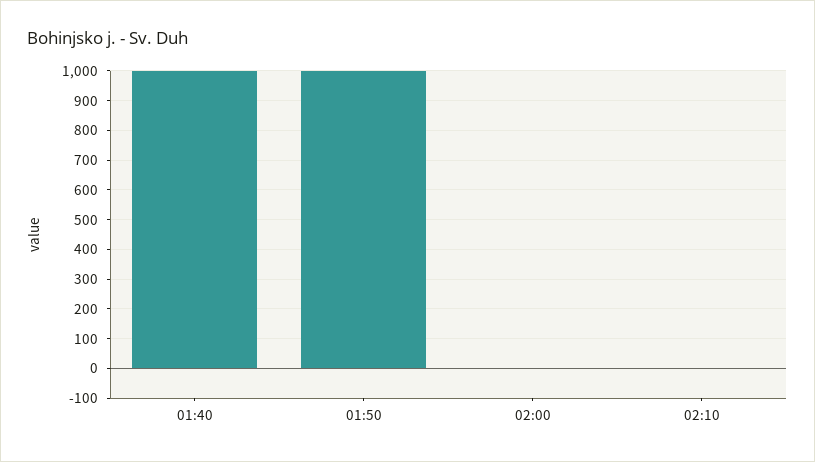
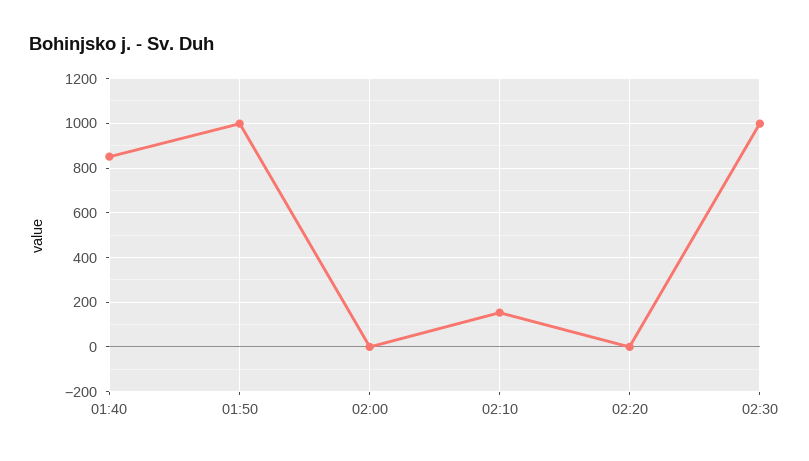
01:40: 1000 -> 850
02:10: 0 -> 150
02:20: none -> 0
02:30: none -> 1000

